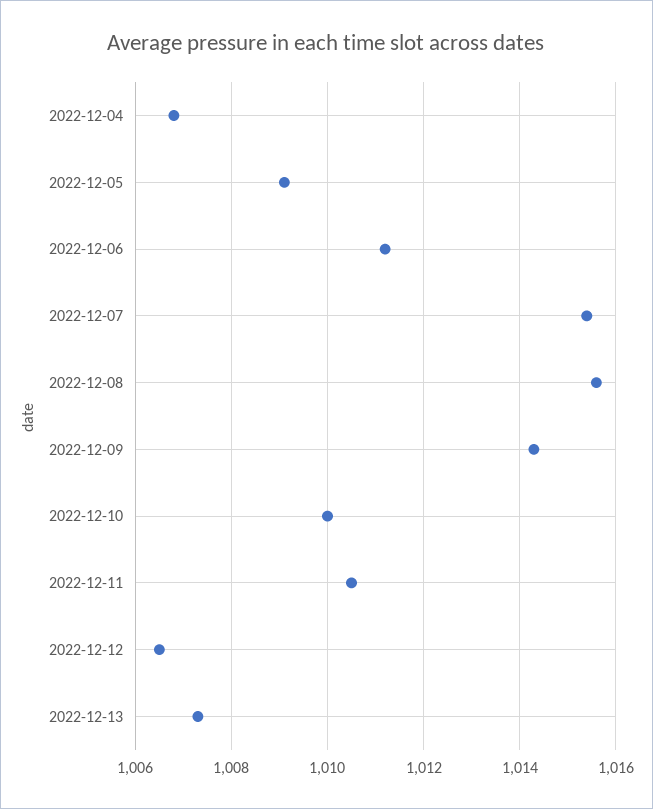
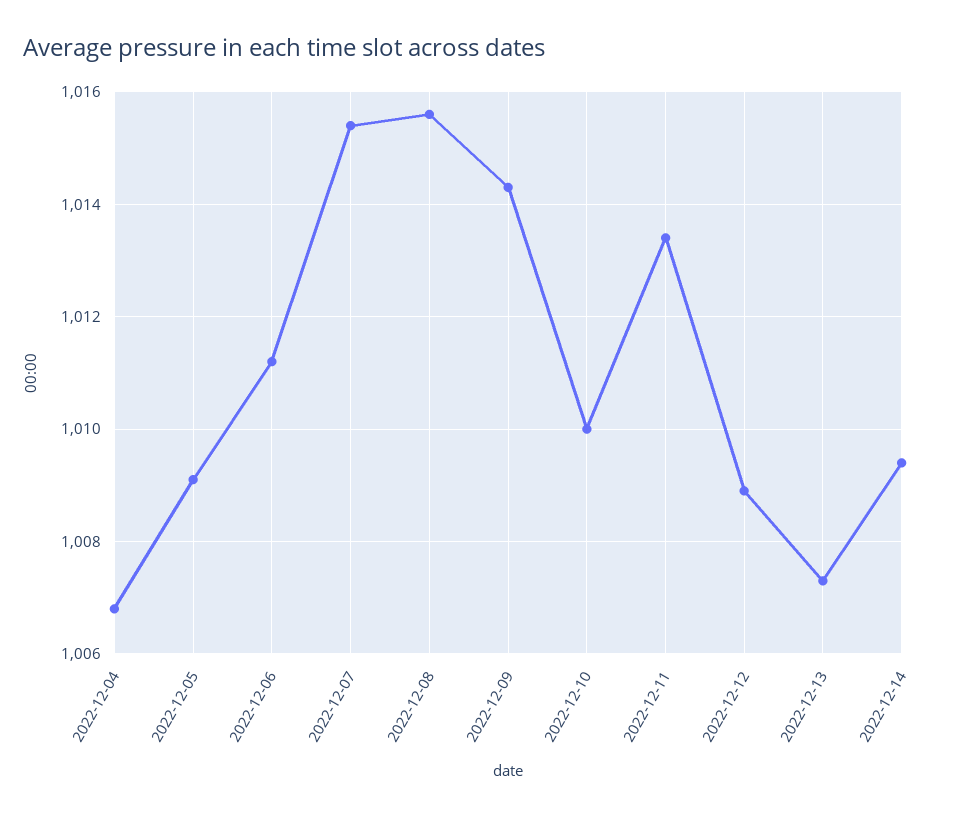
2022-12-11: 1010.5 -> 1013.5
2022-12-12: 1006.5 -> 1009
2022-12-14: none -> 1009.5

